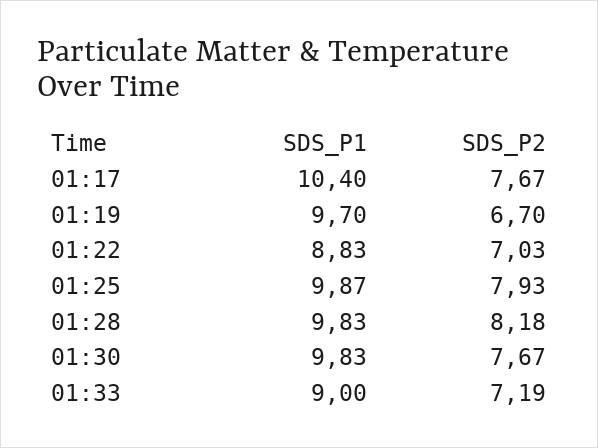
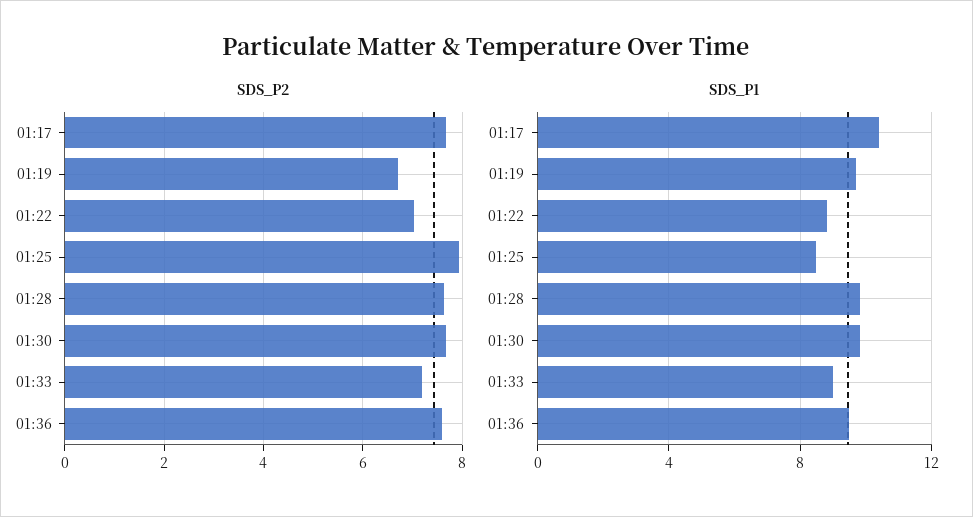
SDS_P1, 01:25: 9.87 -> 8.5
SDS_P2, 01:28: 8.18 -> 7.6
SDS_P2, 01:36: none -> 7.6
SDS_P1, 01:36: none -> 9.5

